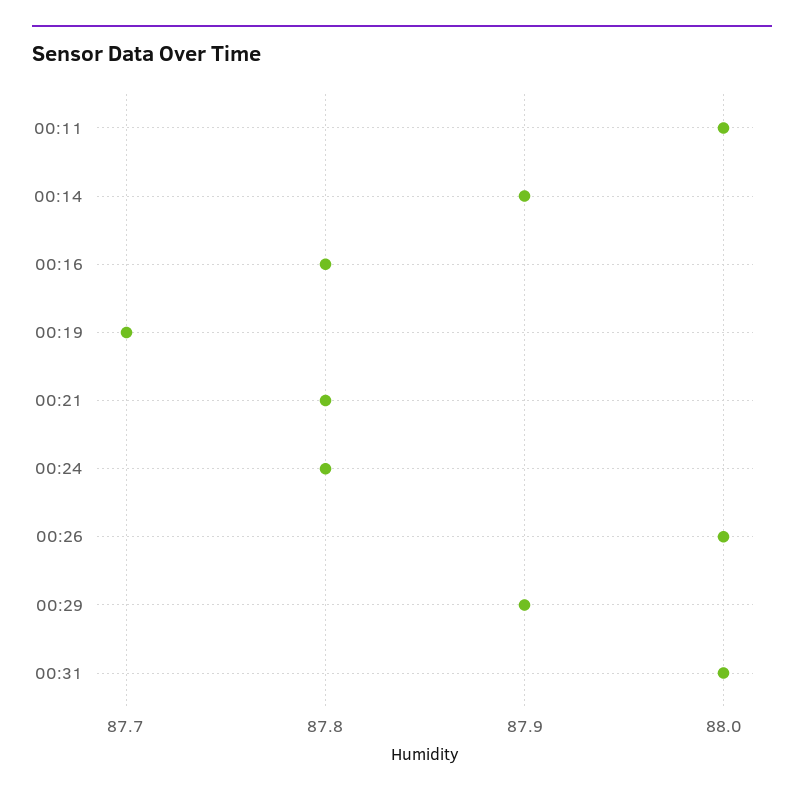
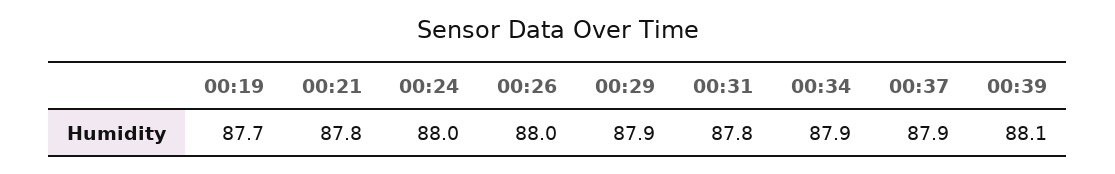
00:11: 88 -> none
00:14: 87.9 -> none
00:16: 87.8 -> none
00:24: 87.8 -> 88
00:31: 88 -> 87.8
00:34: none -> 87.9
00:37: none -> 87.9
00:39: none -> 88.1

